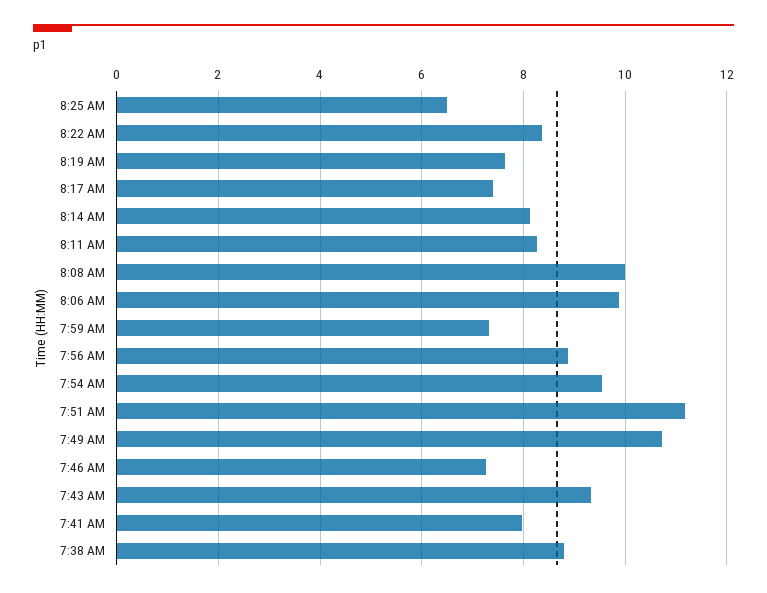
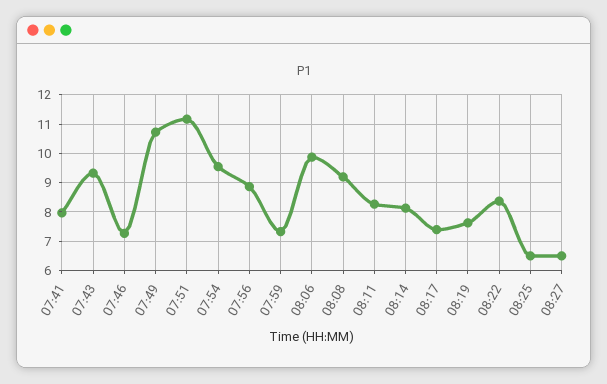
8:08 AM: 10 -> 9.25
7:38 AM: 8.8 -> none
08:27: none -> 6.5

